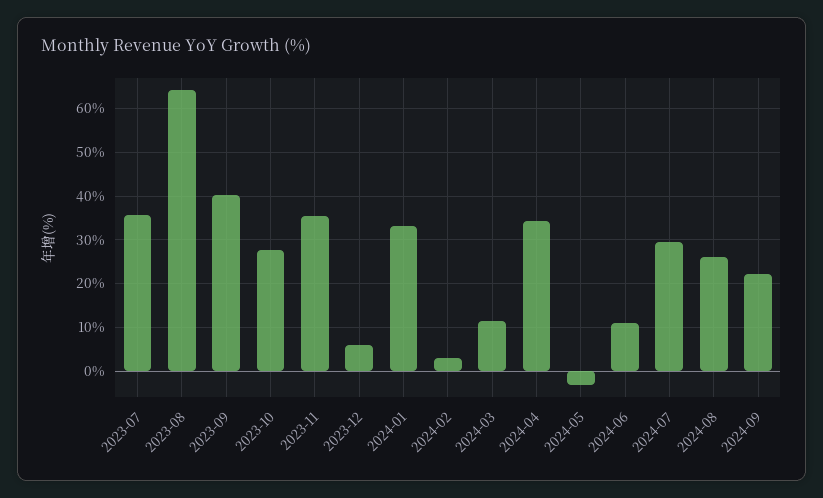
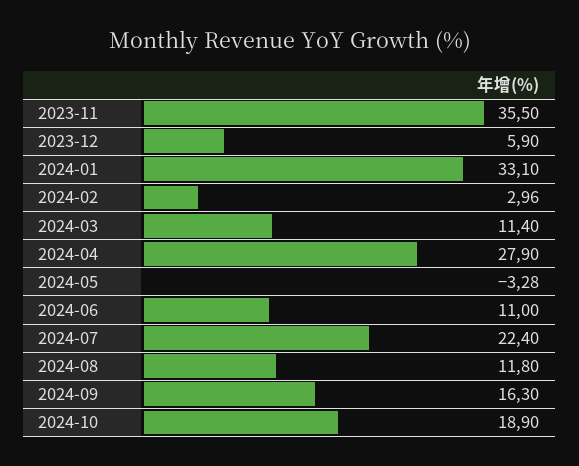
2023-07: 36 -> none
2023-08: 64 -> none
2023-09: 40 -> none
2023-10: 28 -> none
2024-04: 34 -> 27.9
2024-07: 30 -> 22.4
2024-08: 26 -> 11.8
2024-09: 22 -> 16.3
2024-10: none -> 18.9

